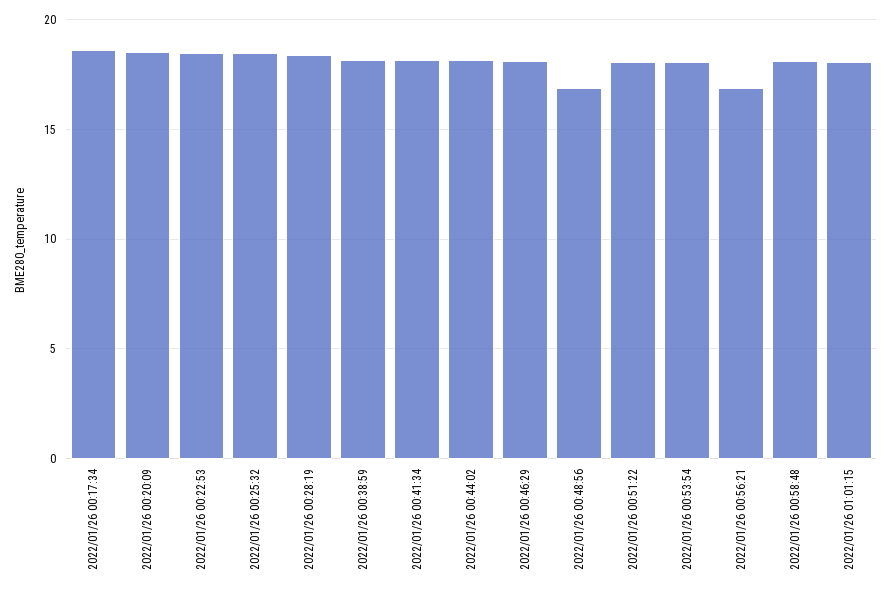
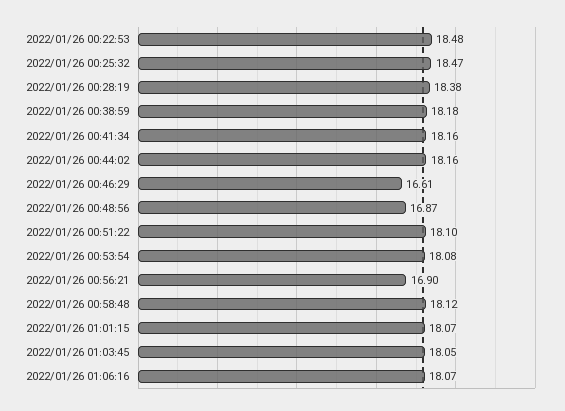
2022/01/26 00:17:34: 18.5 -> none
2022/01/26 00:20:09: 18.5 -> none
2022/01/26 00:46:29: 18 -> 16.61
2022/01/26 01:03:45: none -> 18.05
2022/01/26 01:06:16: none -> 18.07

